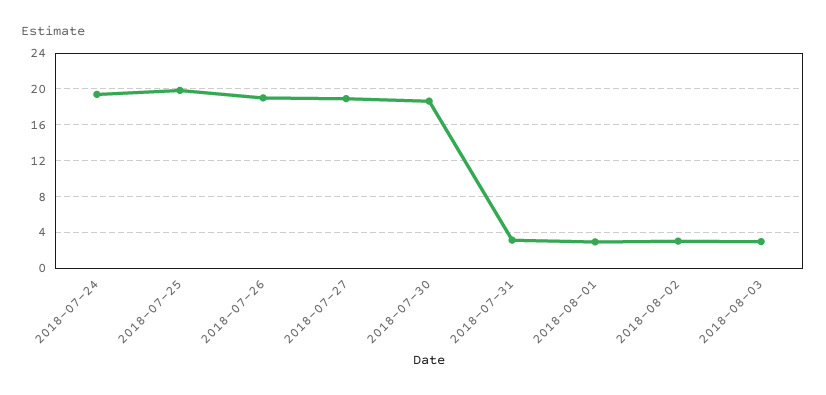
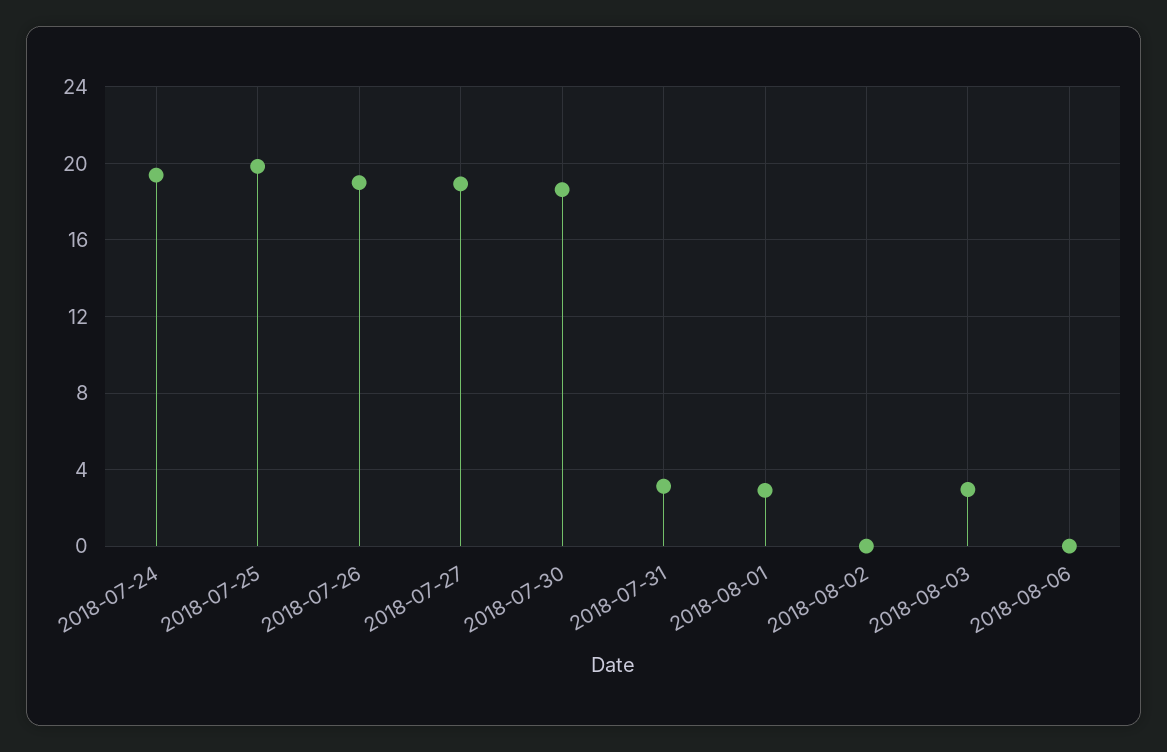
2018-08-02: 3 -> 0
2018-08-06: none -> 0

